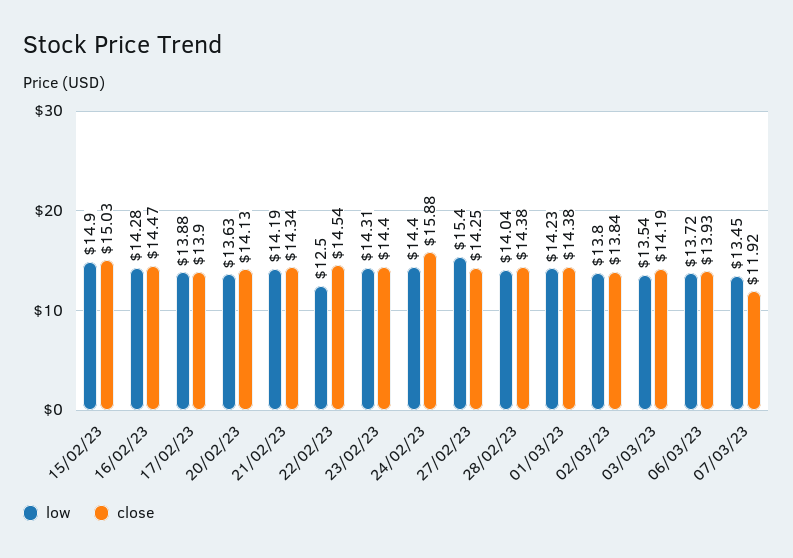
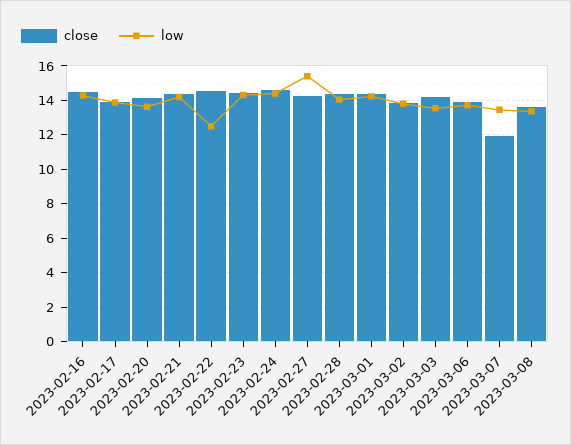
low, 15/02/23: 14.9 -> none
close, 15/02/23: 15.03 -> none
close, 24/02/23: 15.88 -> 14.5
close, 2023-03-08: none -> 13.5
low, 2023-03-08: none -> 13.5

